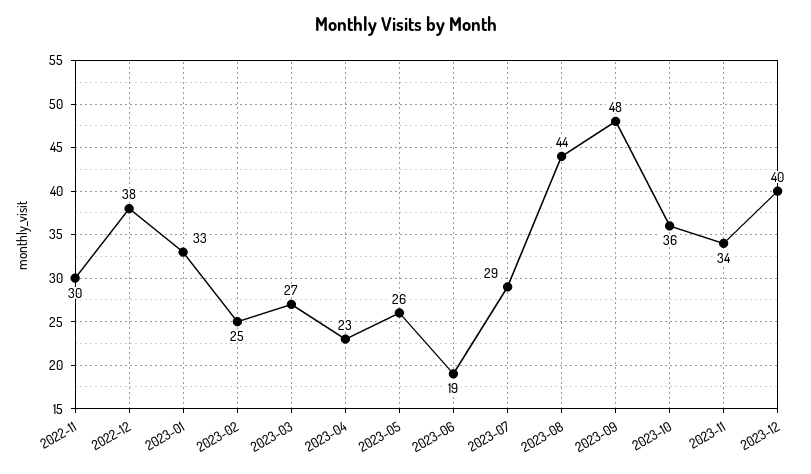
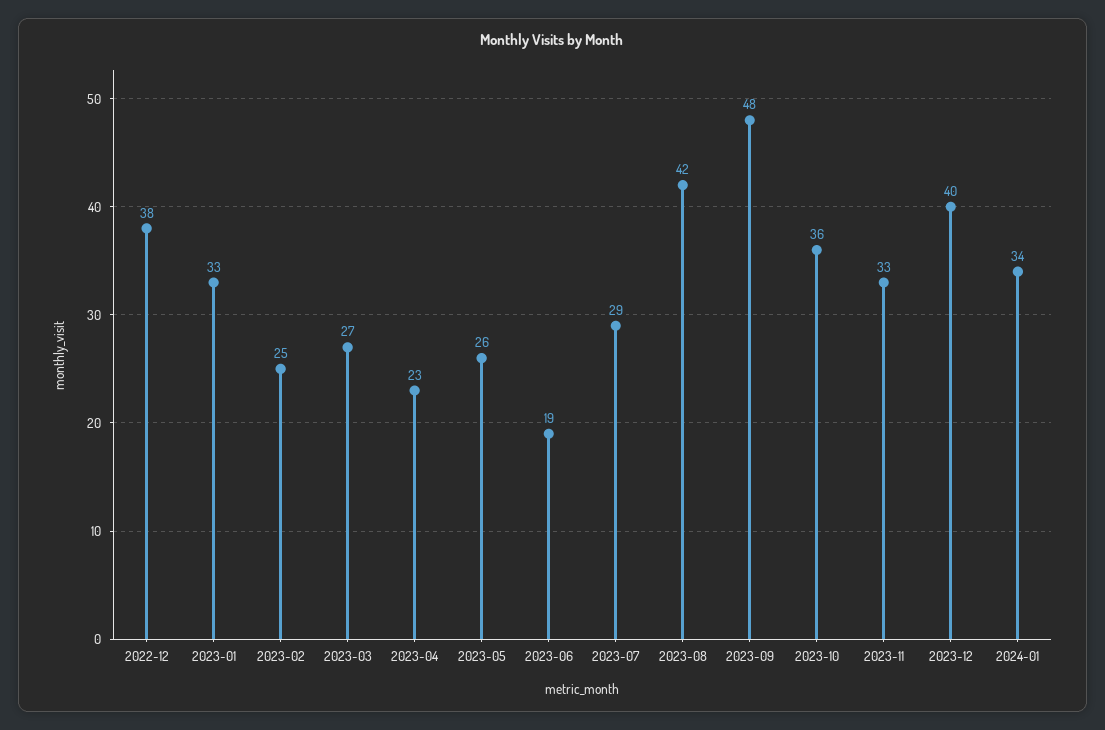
2022-11: 30 -> none
2023-08: 44 -> 42
2023-11: 34 -> 33
2024-01: none -> 34

